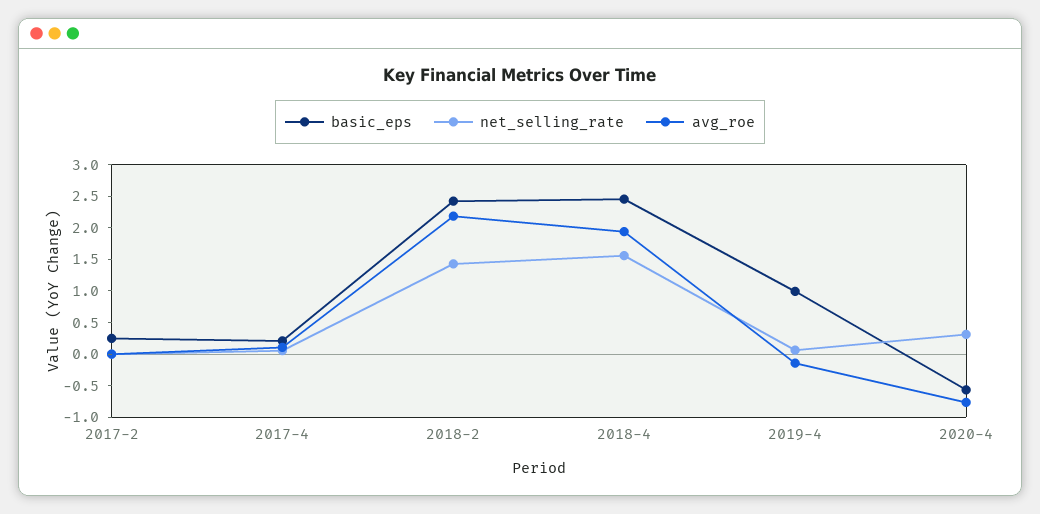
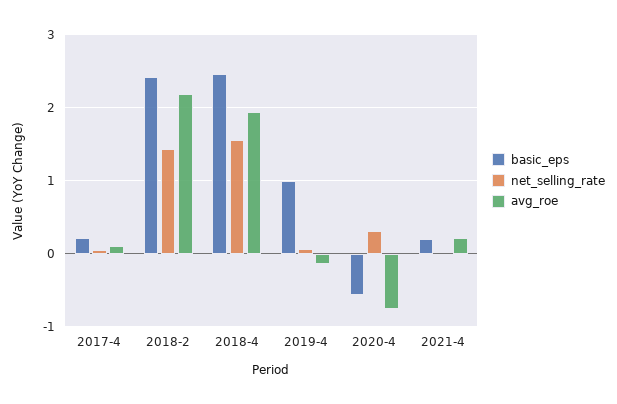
basic_eps, 2017-2: 0.25 -> none
net_selling_rate, 2017-2: 0 -> none
avg_roe, 2017-2: 0 -> none
basic_eps, 2021-4: none -> 0.2
net_selling_rate, 2021-4: none -> 0
avg_roe, 2021-4: none -> 0.2

